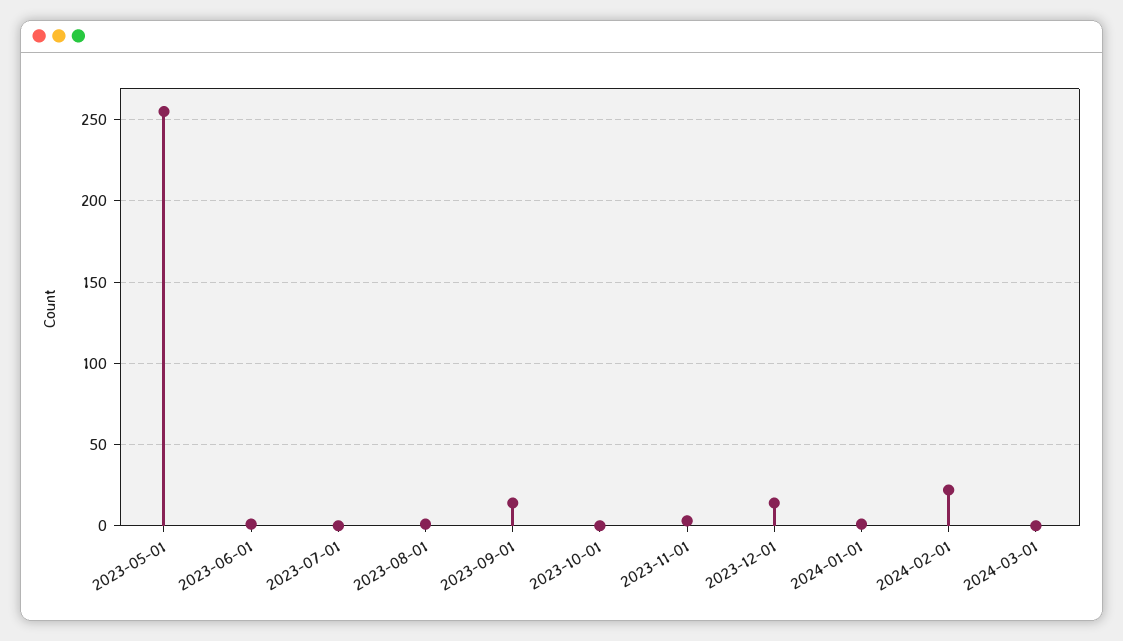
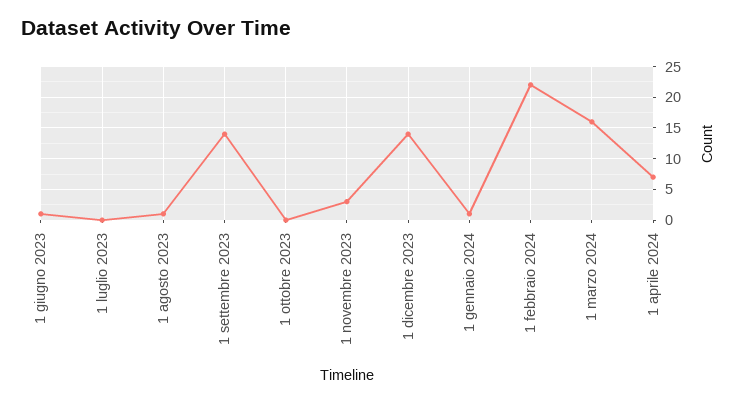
2023-05-01: 255 -> none
2024-03-01: 0 -> 16
1 aprile 2024: none -> 7

